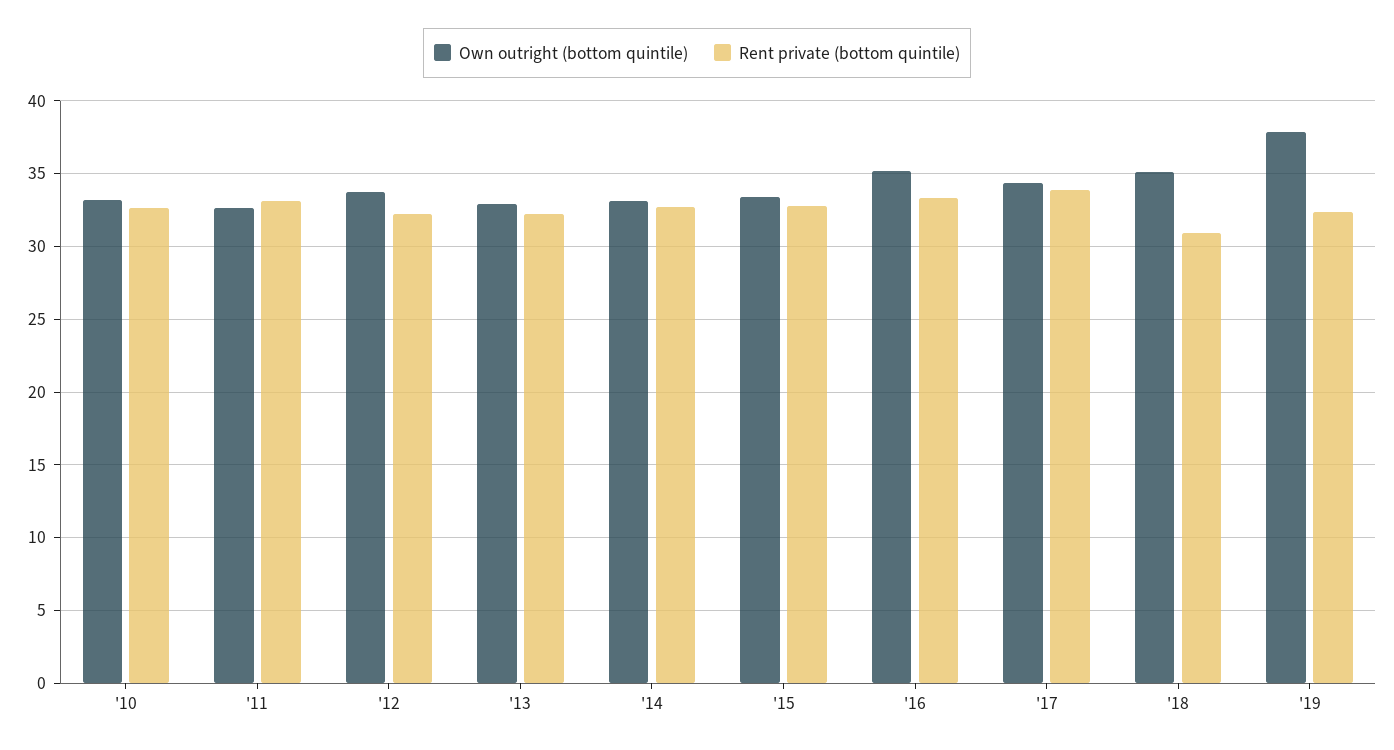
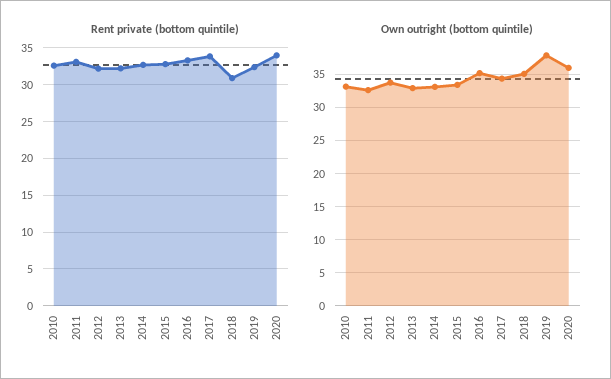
Rent private (bottom quintile), 2020: none -> 34
Own outright (bottom quintile), 2020: none -> 36

